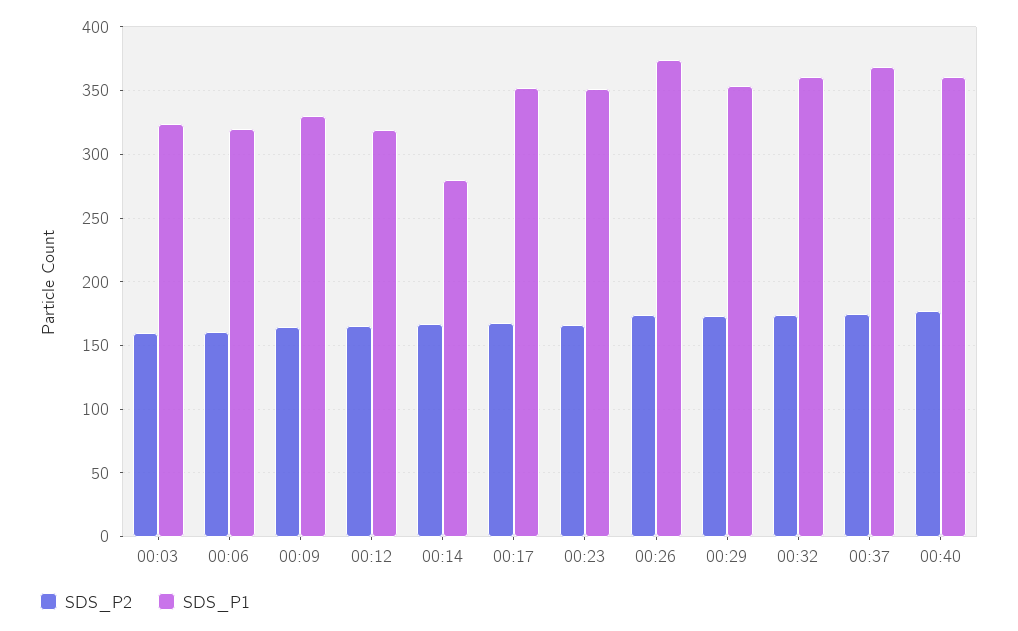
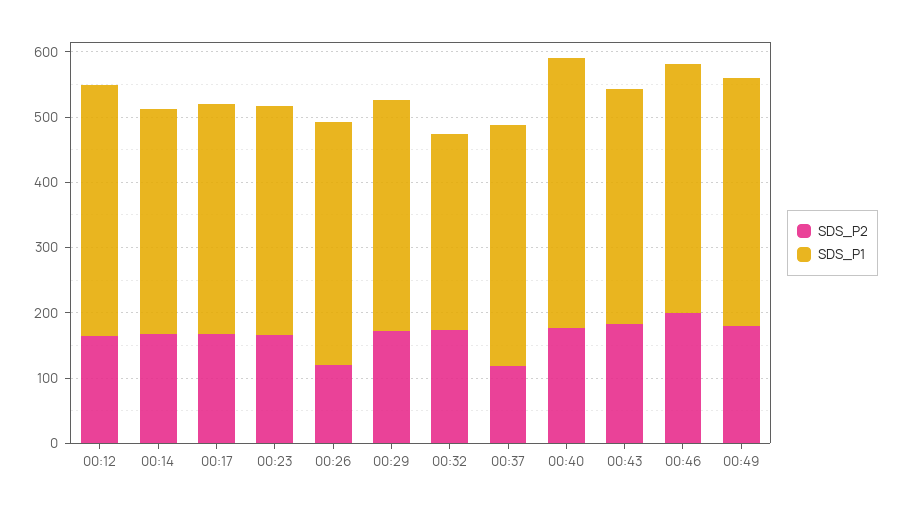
SDS_P2, 00:03: 160 -> none
SDS_P1, 00:03: 325 -> none
SDS_P2, 00:06: 160 -> none
SDS_P1, 00:06: 320 -> none
SDS_P2, 00:09: 165 -> none
SDS_P1, 00:09: 330 -> none
SDS_P1, 00:12: 320 -> 380
SDS_P1, 00:14: 280 -> 340
SDS_P2, 00:26: 175 -> 120
SDS_P1, 00:32: 360 -> 300
SDS_P2, 00:37: 175 -> 120
SDS_P1, 00:40: 360 -> 420
SDS_P2, 00:43: none -> 180
SDS_P1, 00:43: none -> 360
SDS_P2, 00:46: none -> 200
SDS_P1, 00:46: none -> 380
SDS_P2, 00:49: none -> 180
SDS_P1, 00:49: none -> 380

